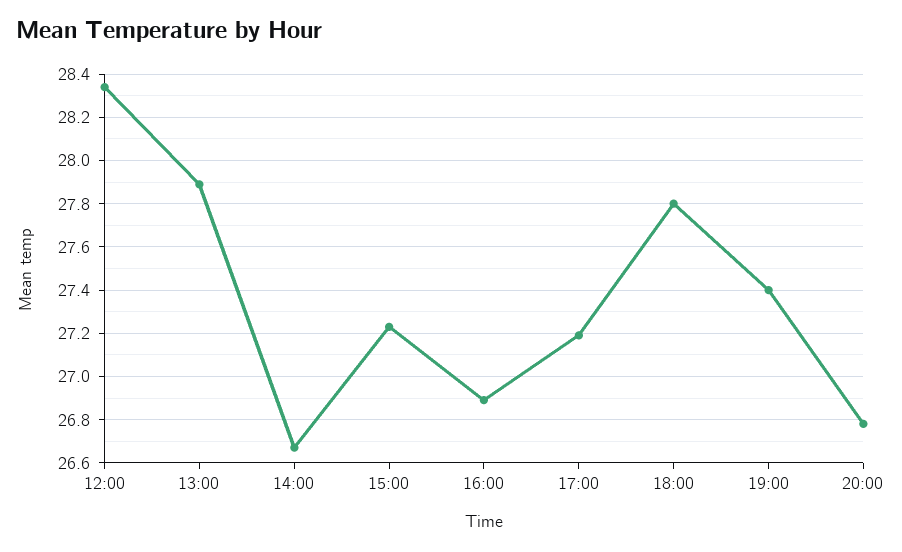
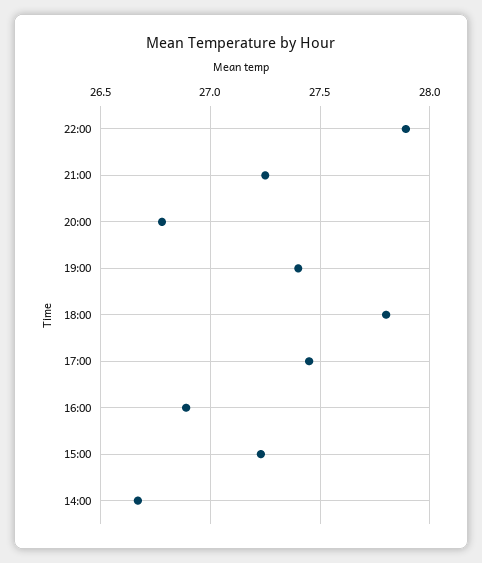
12:00: 28.35 -> none
13:00: 27.9 -> none
17:00: 27.2 -> 27.45
22:00: none -> 27.9
21:00: none -> 27.25

